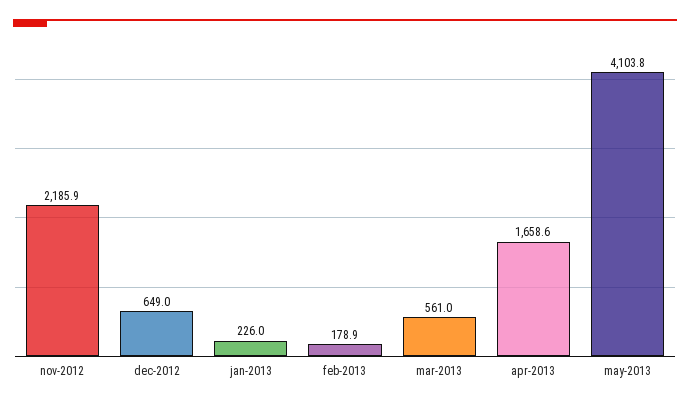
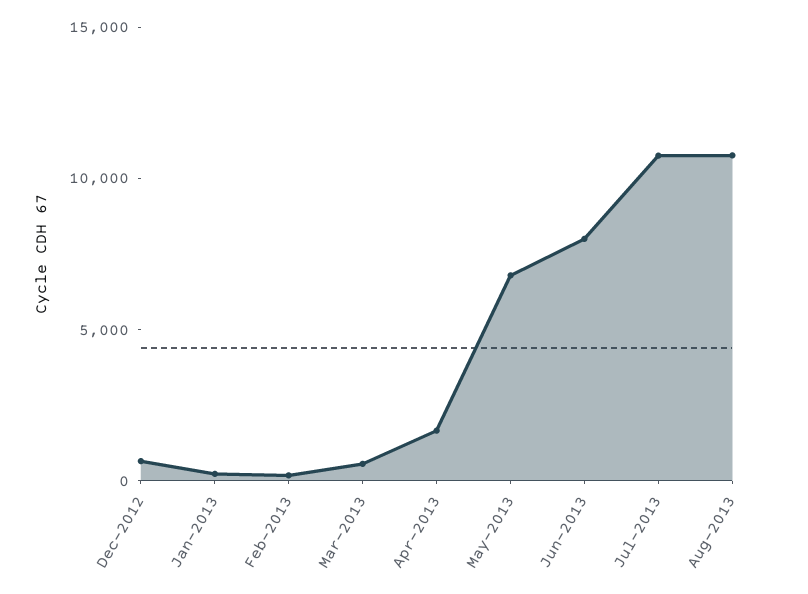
nov-2012: 2185.9 -> none
may-2013: 4103.8 -> 7000
Jun-2013: none -> 8000
Jul-2013: none -> 11000
Aug-2013: none -> 11000

